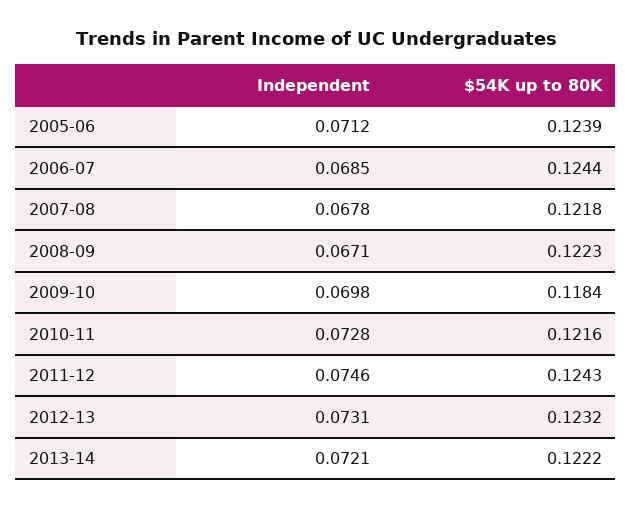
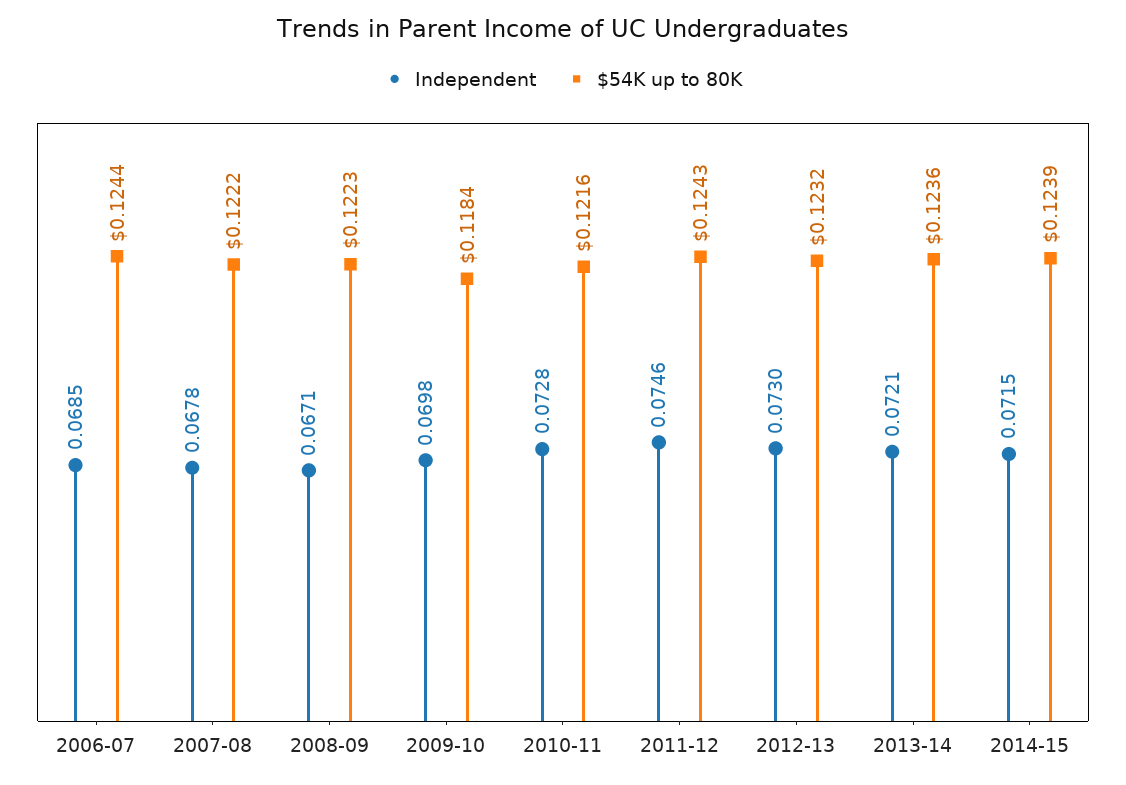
Independent, 2005-06: 0.0712 -> none
$54K up to 80K, 2005-06: 0.1239 -> none
$54K up to 80K, 2007-08: 0.1218 -> 0.1222
Independent, 2012-13: 0.0731 -> 0.073
$54K up to 80K, 2013-14: 0.1222 -> 0.1236
Independent, 2014-15: none -> 0.0715
$54K up to 80K, 2014-15: none -> 0.1239

